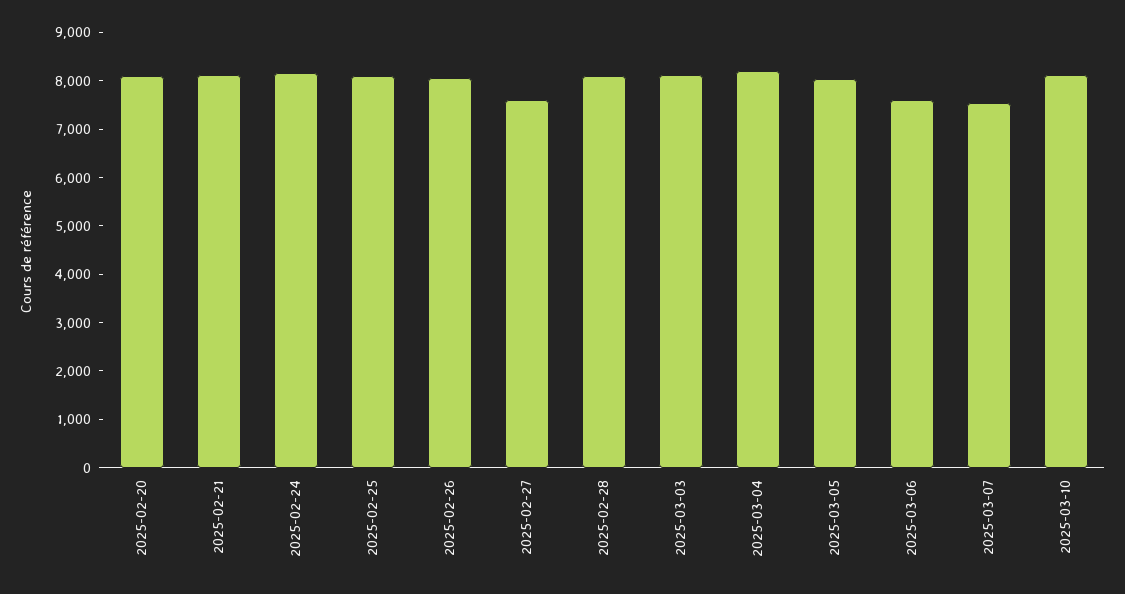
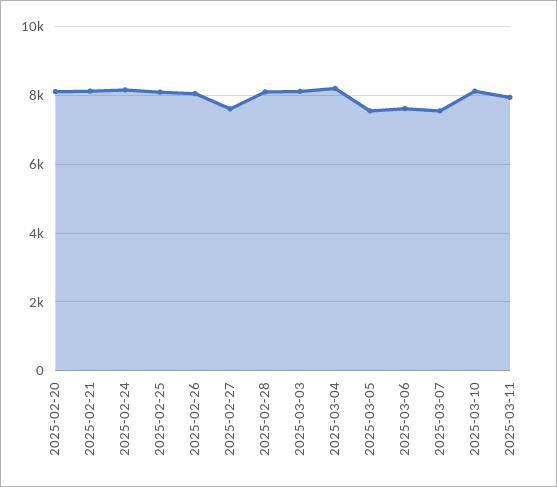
2025-03-05: 8000 -> 7600
2025-03-11: none -> 8000

